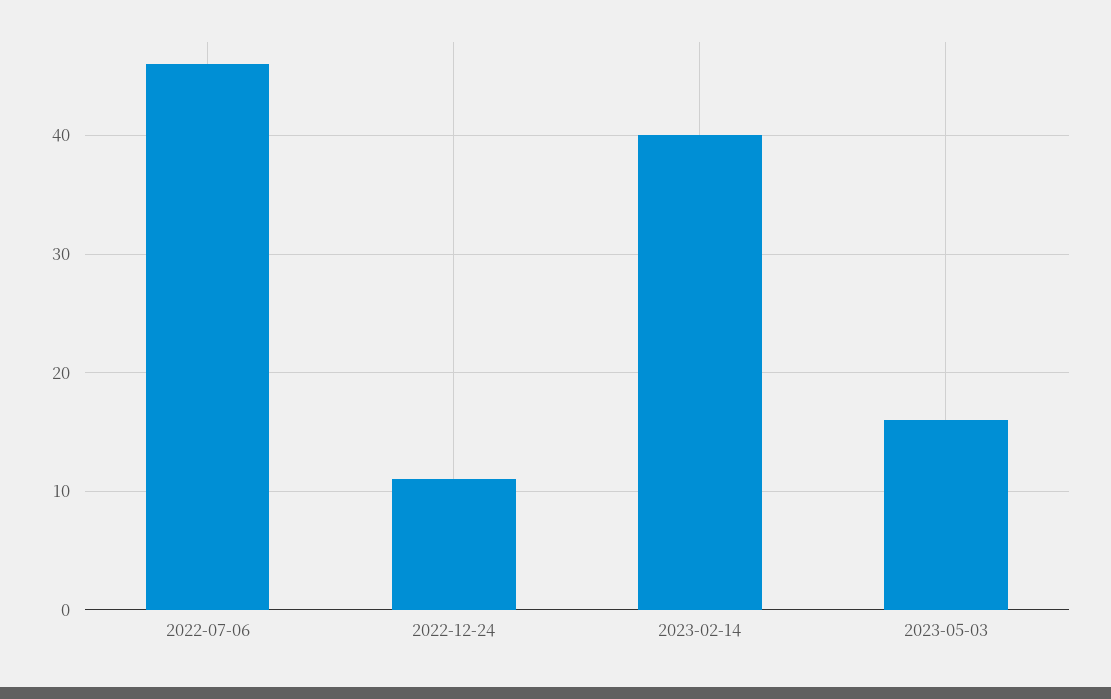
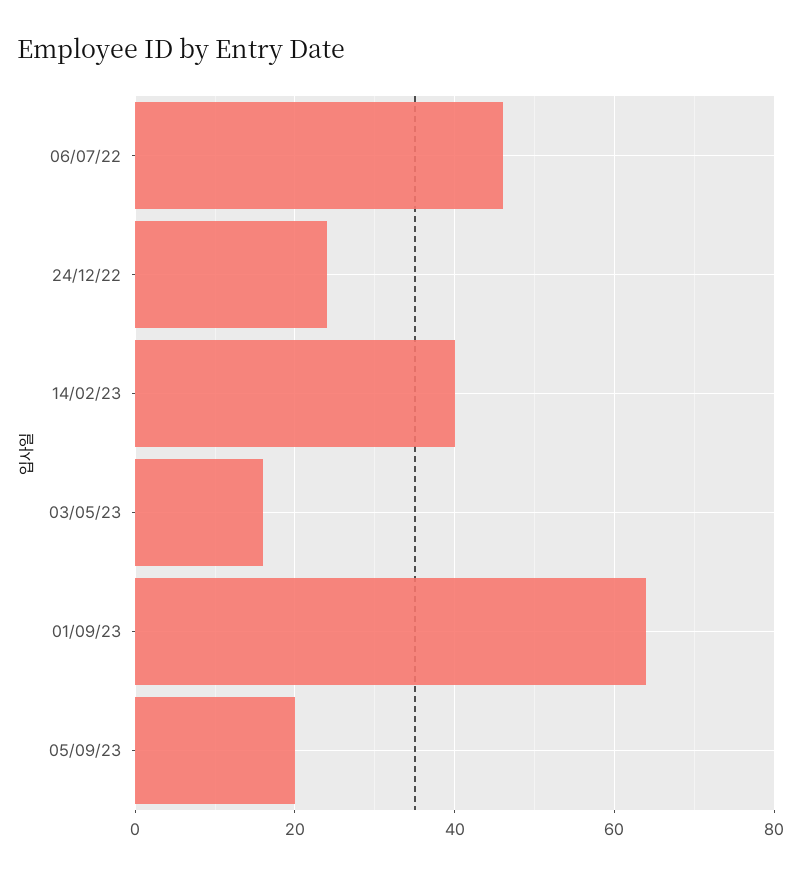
2022-12-24: 11 -> 25
01/09/23: none -> 65
05/09/23: none -> 20

